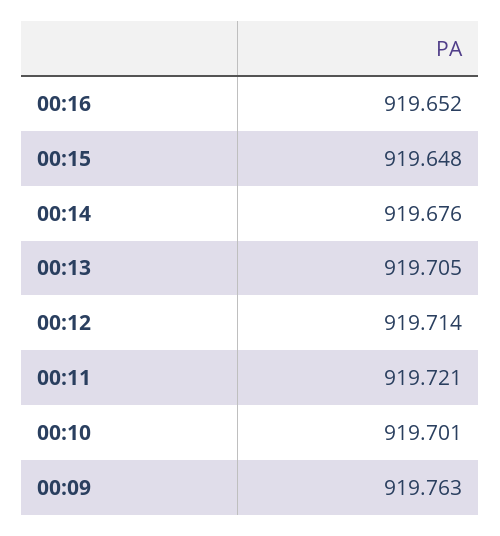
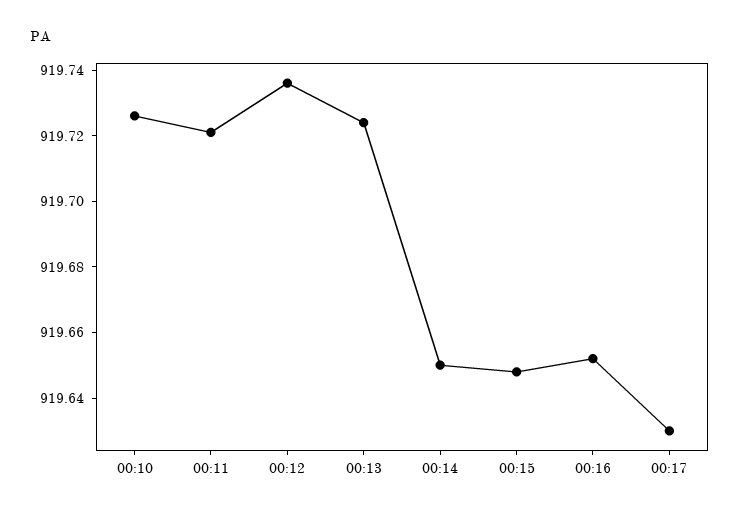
00:14: 919.676 -> 919.65
00:13: 919.705 -> 919.725
00:12: 919.714 -> 919.735
00:10: 919.701 -> 919.725
00:09: 919.763 -> none
00:17: none -> 919.63

